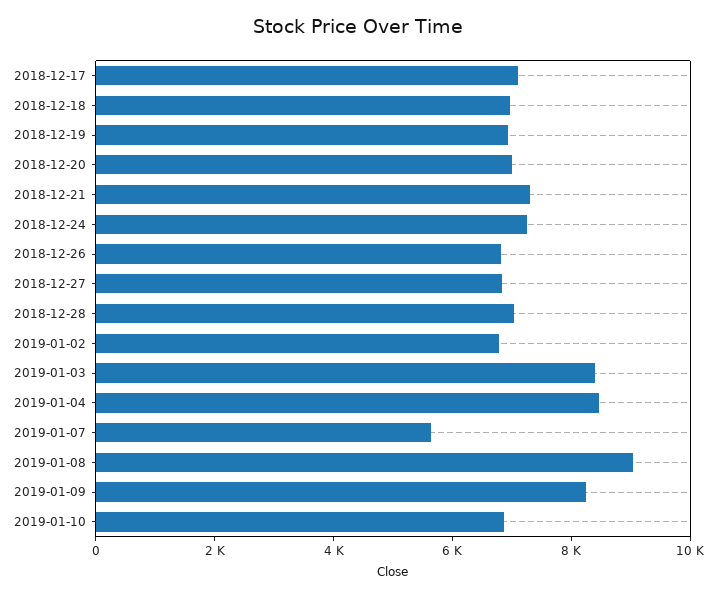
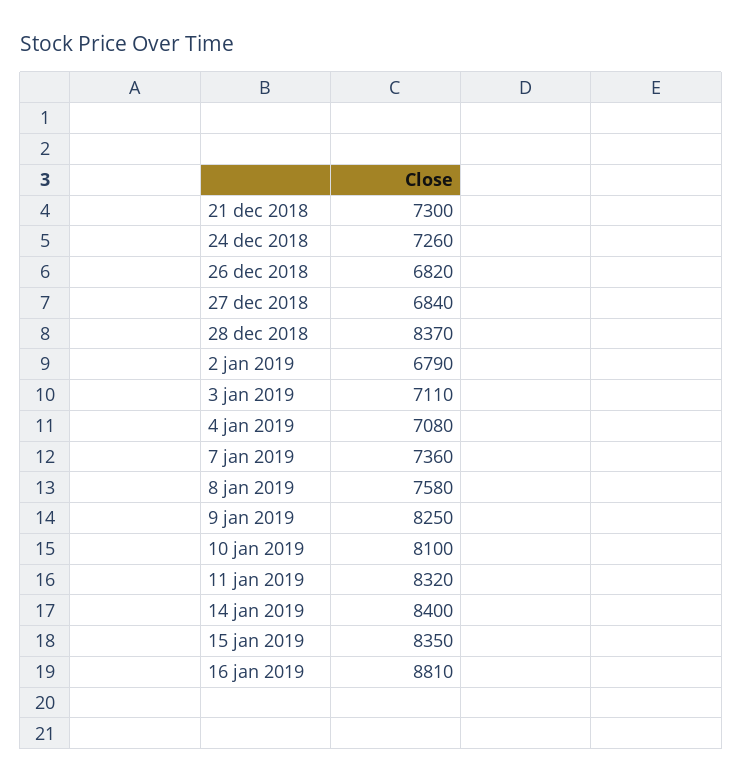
2018-12-17: 7000 -> none
2018-12-18: 7000 -> none
2018-12-19: 7000 -> none
2018-12-20: 7000 -> none
2018-12-28: 7000 -> 8370
2019-01-03: 8500 -> 7110
2019-01-04: 8500 -> 7080
2019-01-07: 5500 -> 7360
2019-01-08: 9000 -> 7580
2019-01-10: 7000 -> 8100
11 jan 2019: none -> 8320
14 jan 2019: none -> 8400
15 jan 2019: none -> 8350
16 jan 2019: none -> 8810

